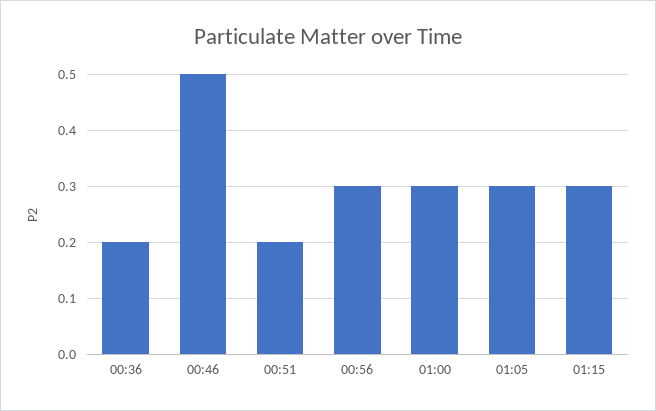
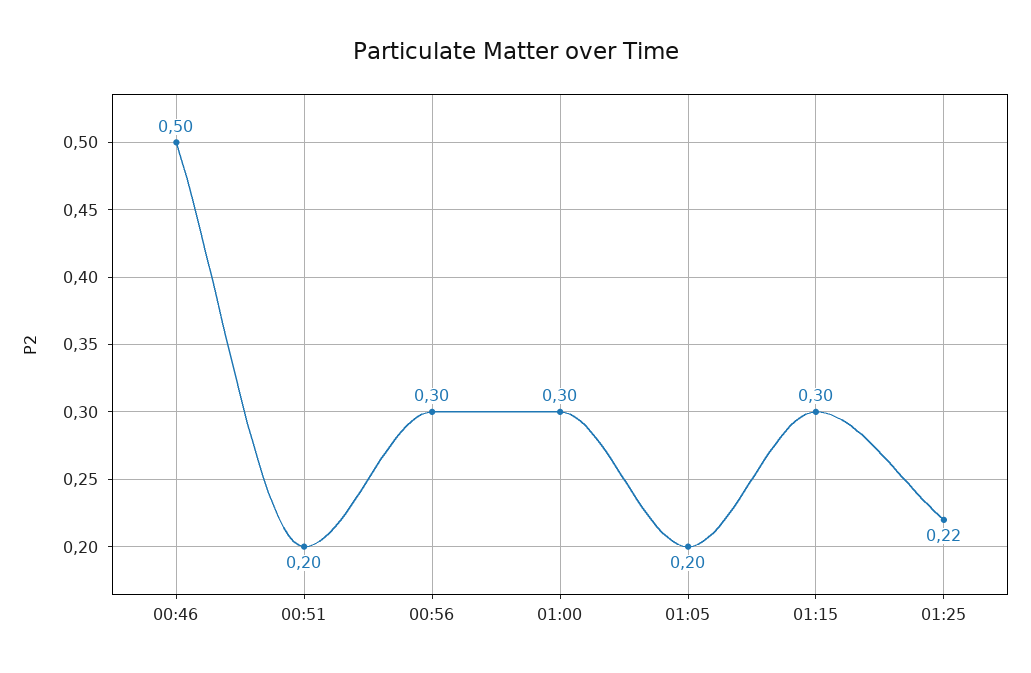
00:36: 0.2 -> none
01:05: 0.3 -> 0.2
01:25: none -> 0.22

